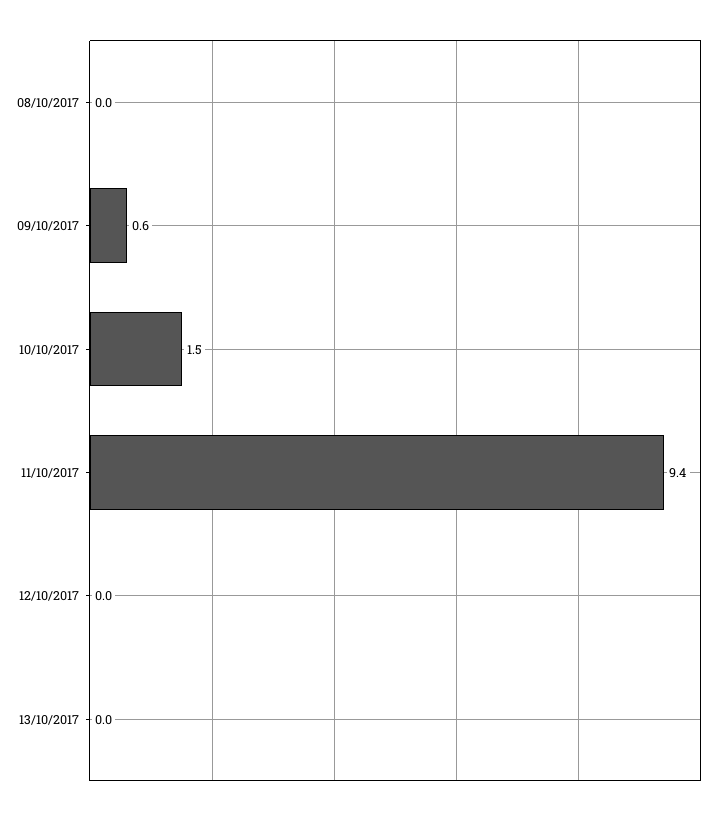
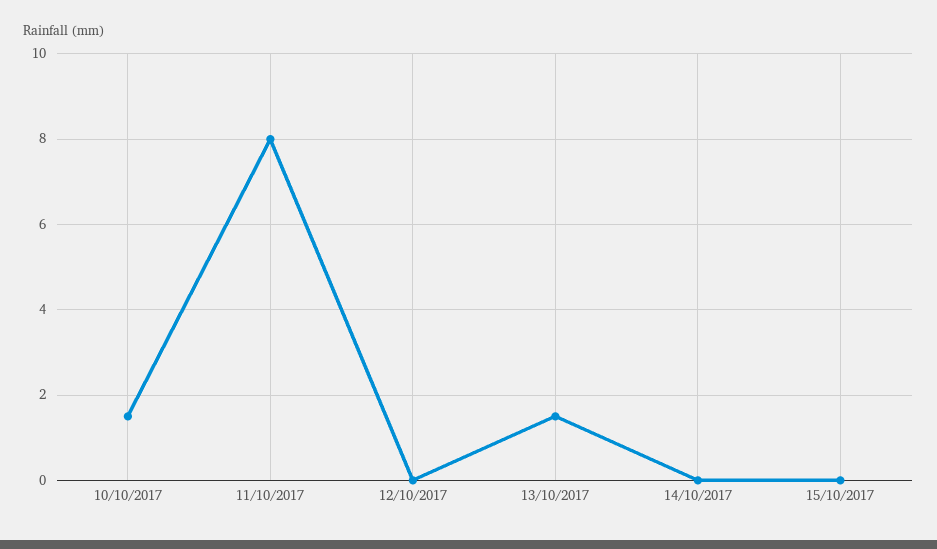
08/10/2017: 0 -> none
09/10/2017: 0.6 -> none
11/10/2017: 9.4 -> 8
13/10/2017: 0 -> 1.5
14/10/2017: none -> 0
15/10/2017: none -> 0

